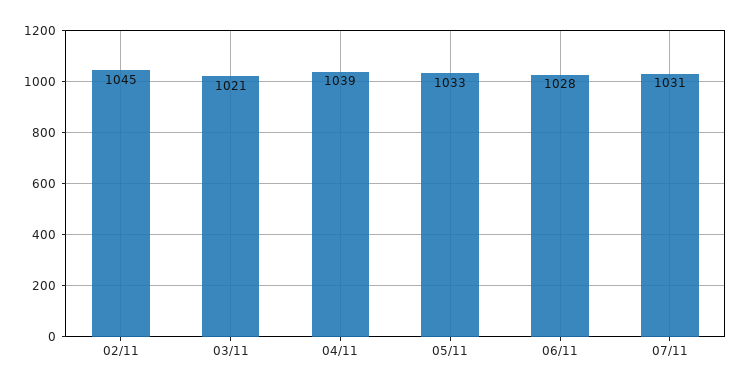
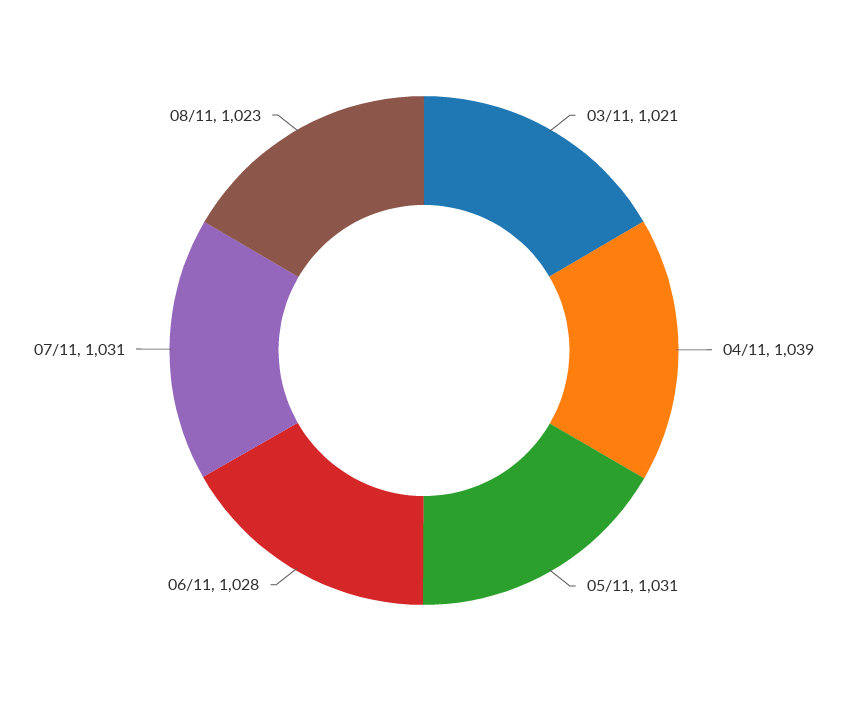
02/11: 1045 -> none
05/11: 1033 -> 1031
08/11: none -> 1023

